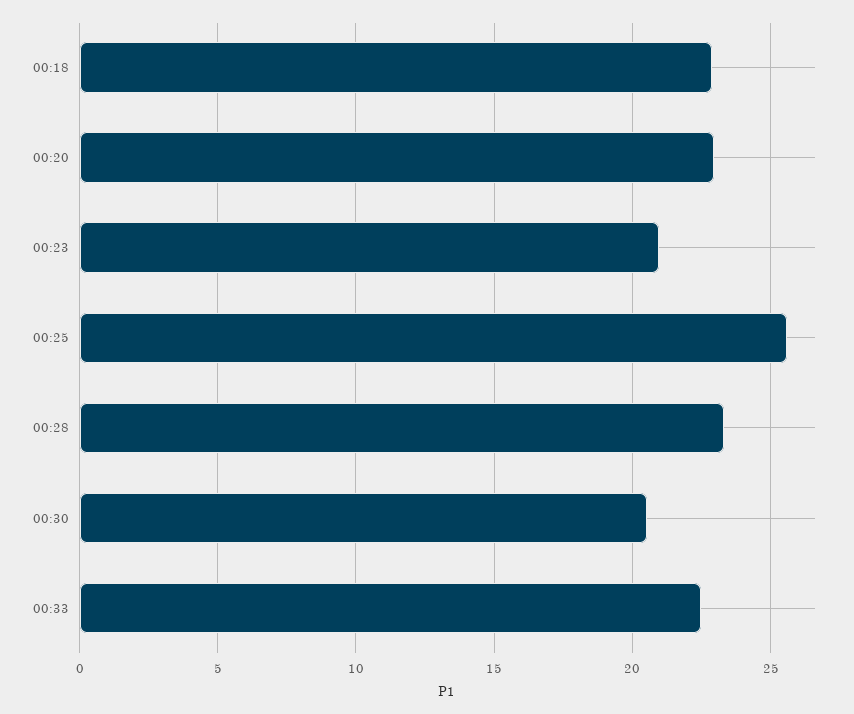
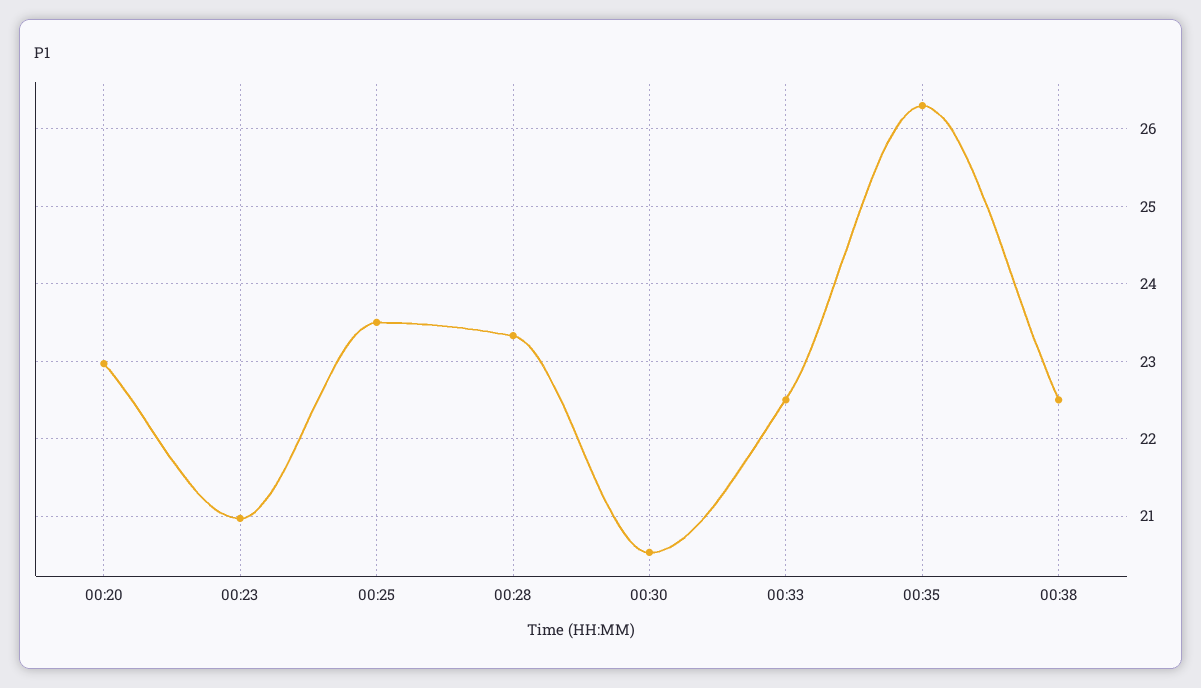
00:18: 23 -> none
00:25: 25.5 -> 23.5
00:35: none -> 26.3
00:38: none -> 22.5

